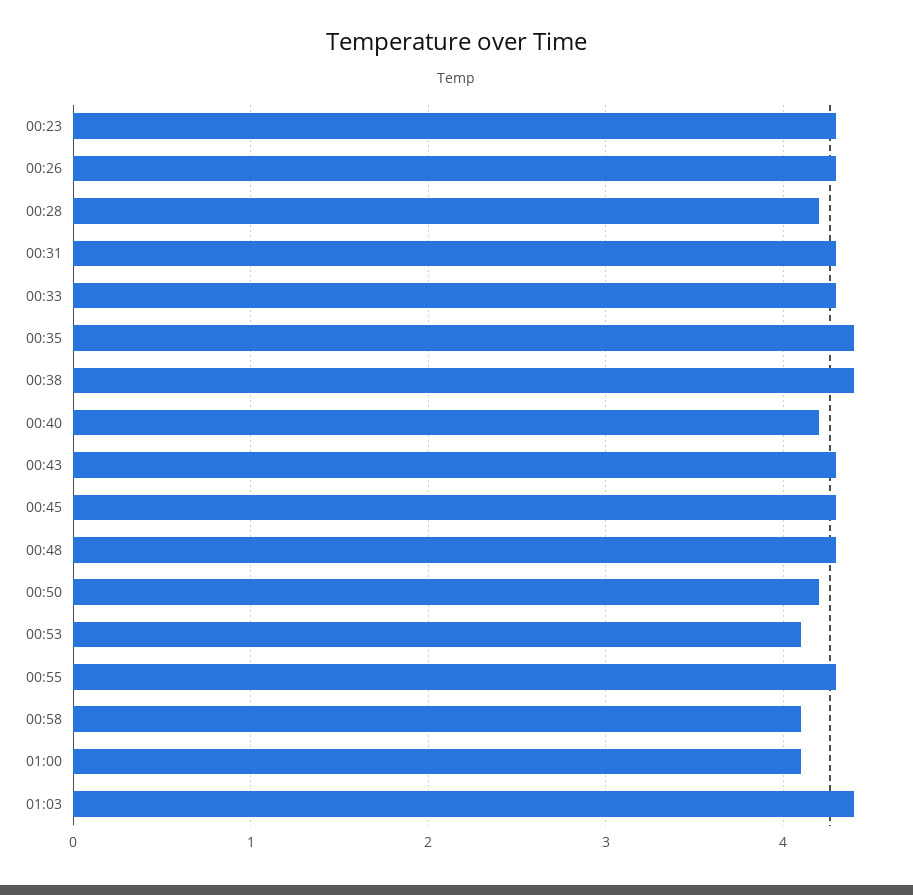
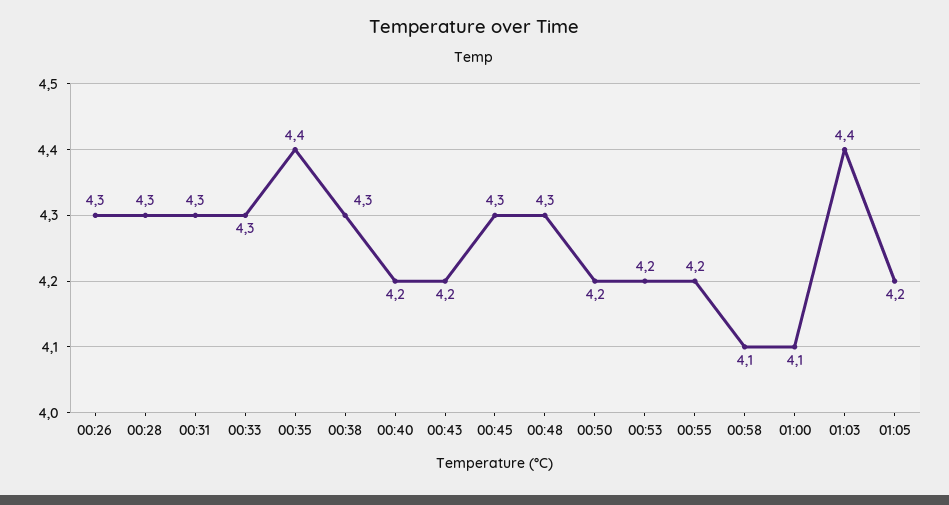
00:23: 4.3 -> none
00:28: 4.2 -> 4.3
00:38: 4.4 -> 4.3
00:43: 4.3 -> 4.2
00:53: 4.1 -> 4.2
00:55: 4.3 -> 4.2
01:05: none -> 4.2

